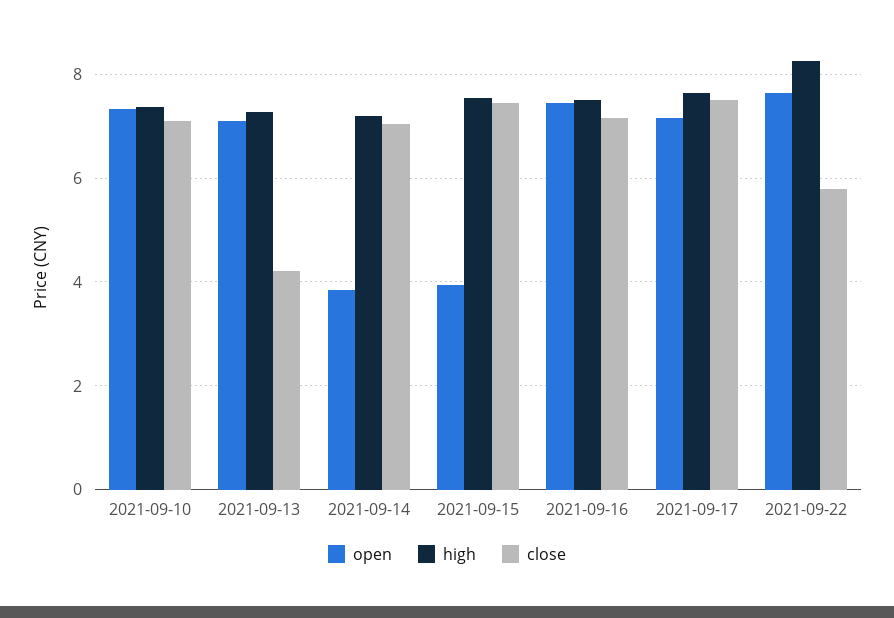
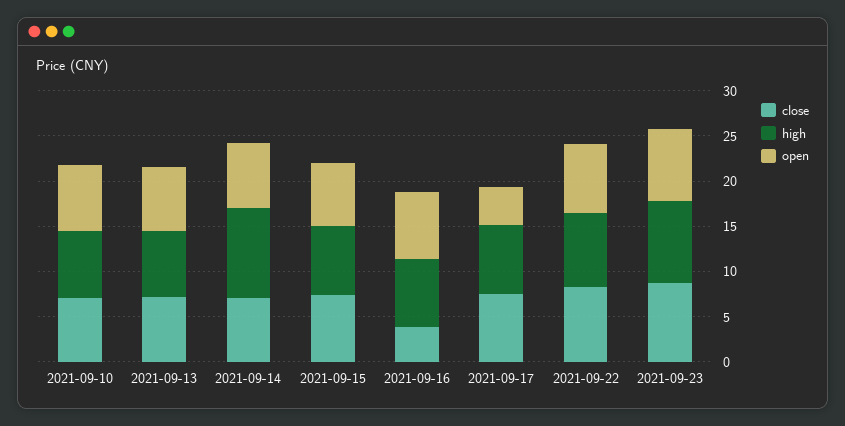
close, 2021-09-13: 4.2 -> 7
open, 2021-09-14: 3.8 -> 7
high, 2021-09-14: 7.2 -> 10
open, 2021-09-15: 4 -> 7
close, 2021-09-16: 7.2 -> 4
open, 2021-09-17: 7.2 -> 4
close, 2021-09-22: 5.8 -> 8
close, 2021-09-23: none -> 9
high, 2021-09-23: none -> 9
open, 2021-09-23: none -> 8

